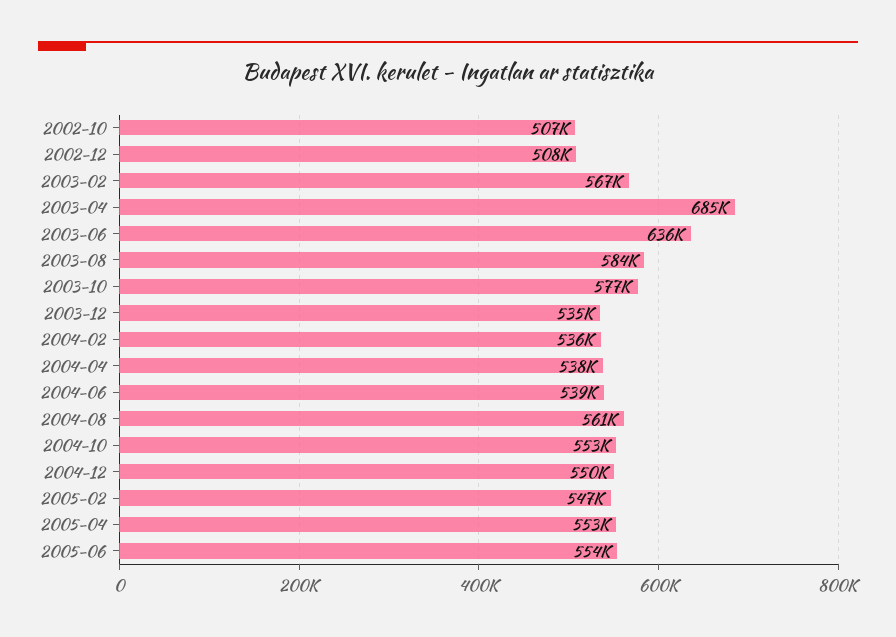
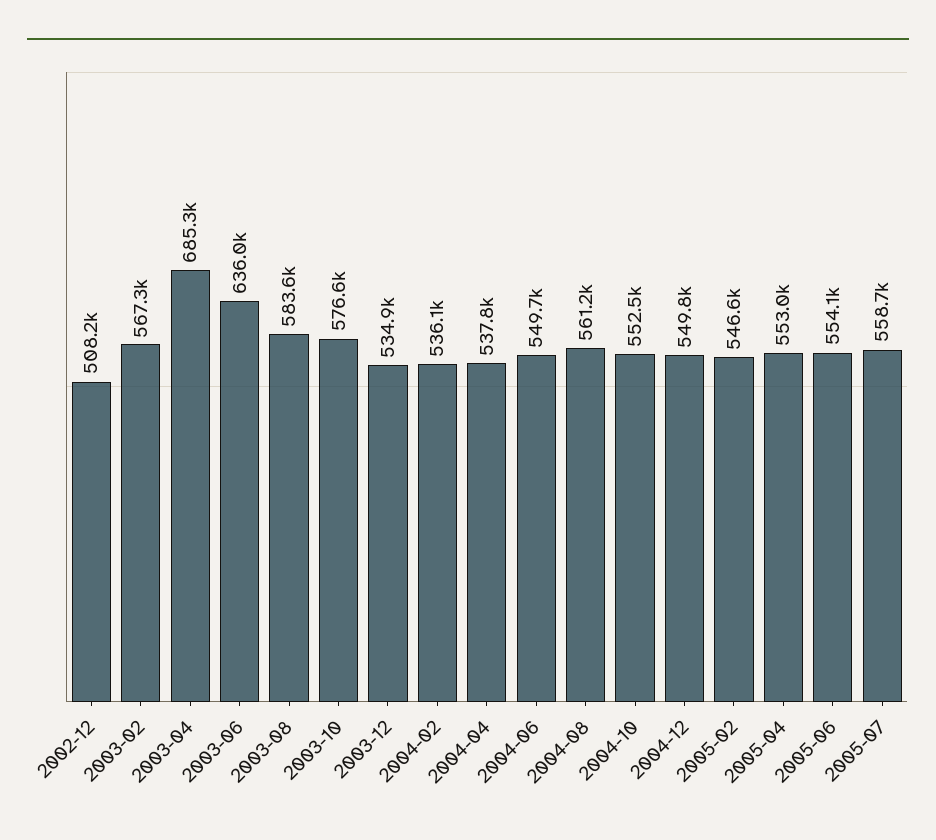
2002-10: 507000 -> none
2004-06: 539000 -> 549700
2005-07: none -> 558700

